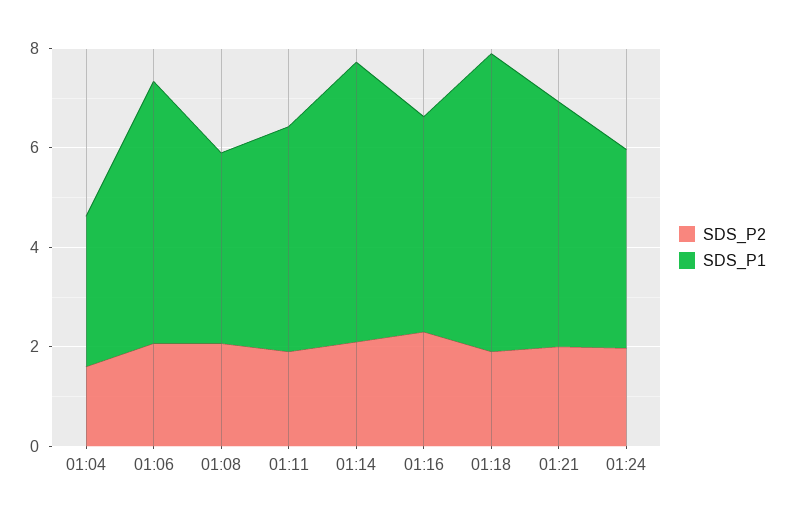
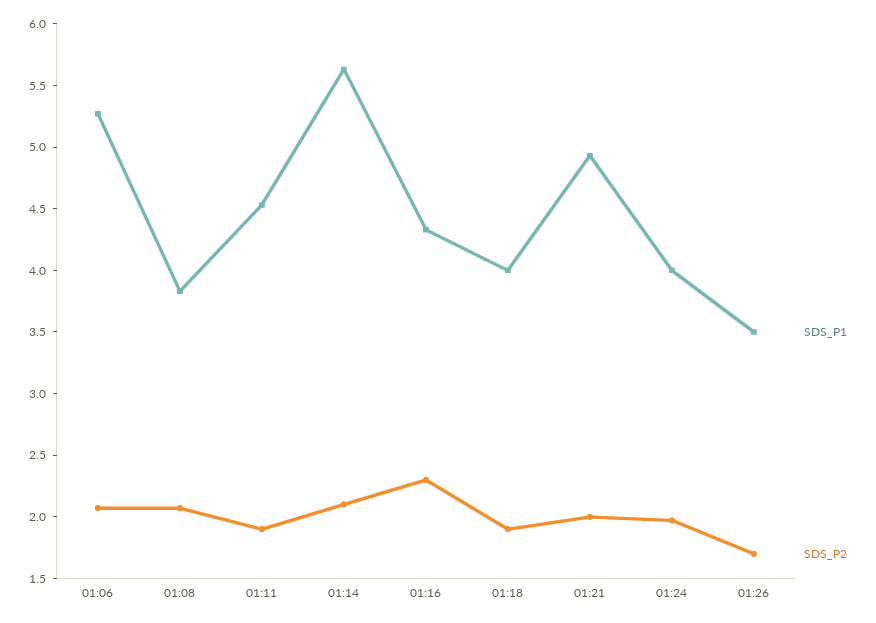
SDS_P2, 01:04: 1.5 -> none
SDS_P1, 01:04: 3 -> none
SDS_P1, 01:18: 6 -> 4
SDS_P1, 01:26: none -> 3.5
SDS_P2, 01:26: none -> 1.7

